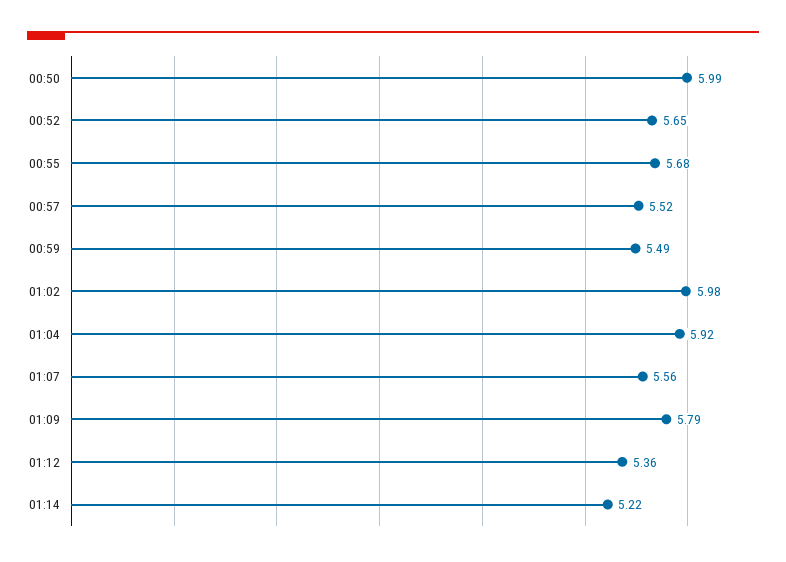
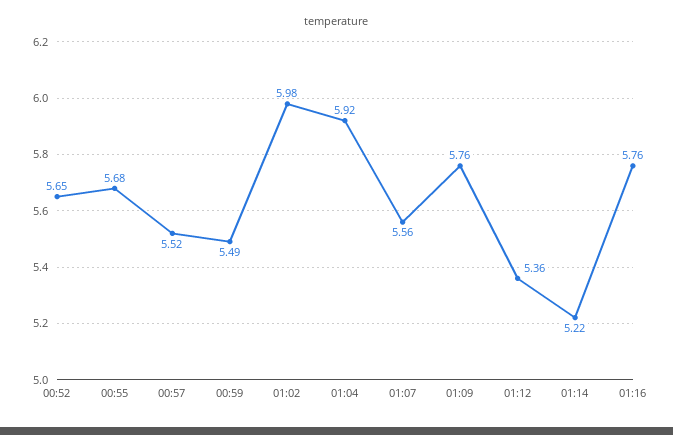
00:50: 5.99 -> none
01:09: 5.79 -> 5.76
01:16: none -> 5.76

